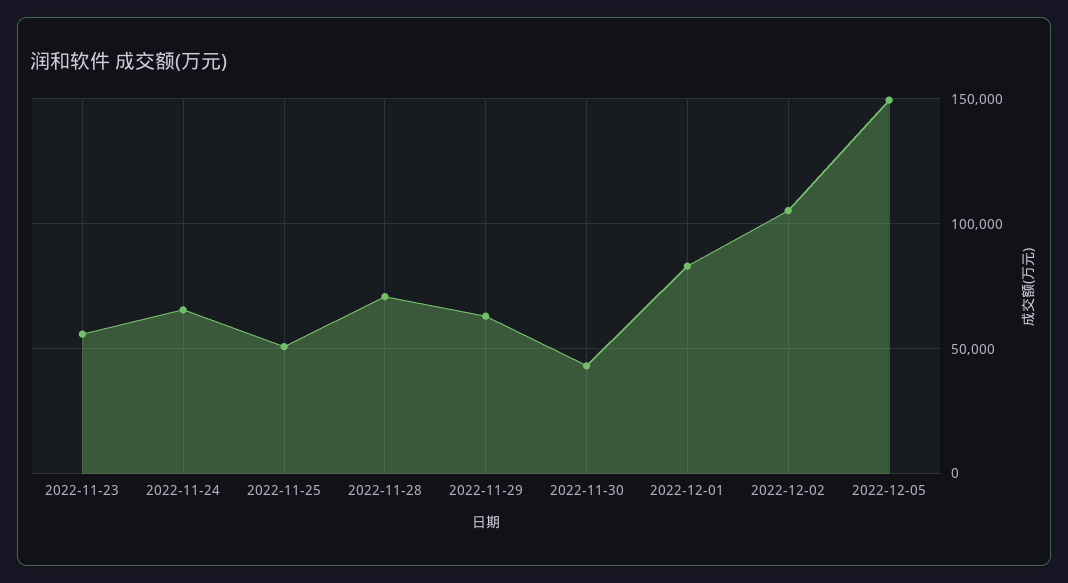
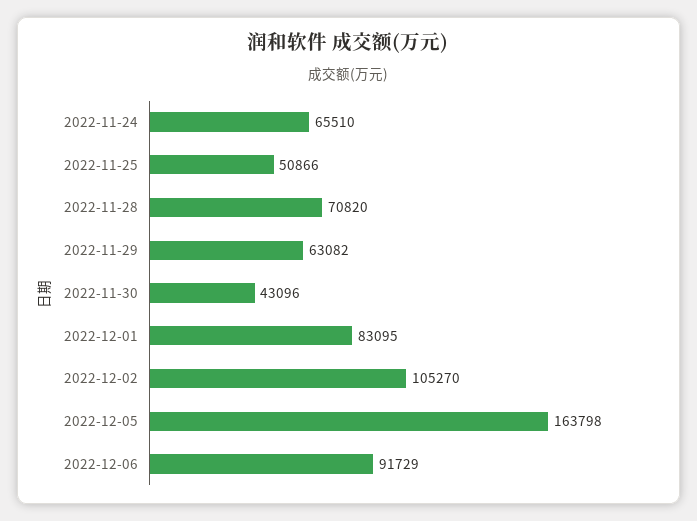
2022-11-23: 55000 -> none
2022-12-05: 150000 -> 163798
2022-12-06: none -> 91729

